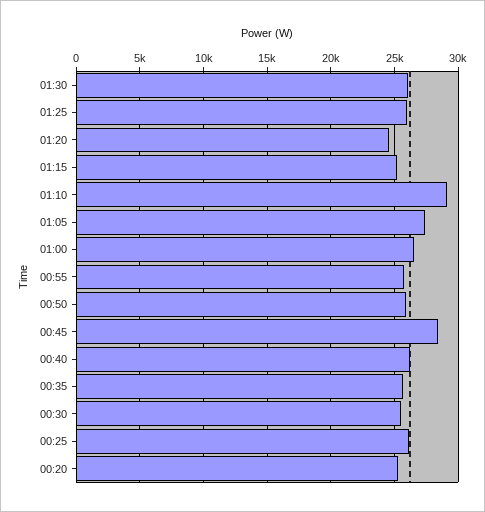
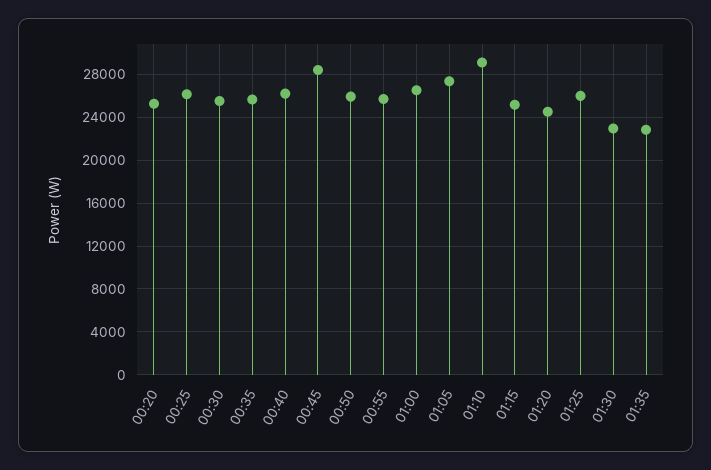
01:30: 26000 -> 23000
01:35: none -> 23000

